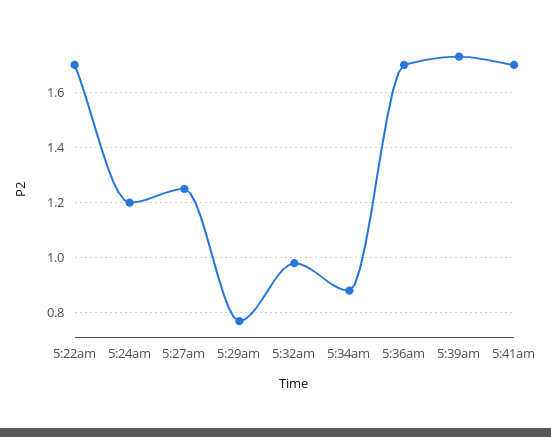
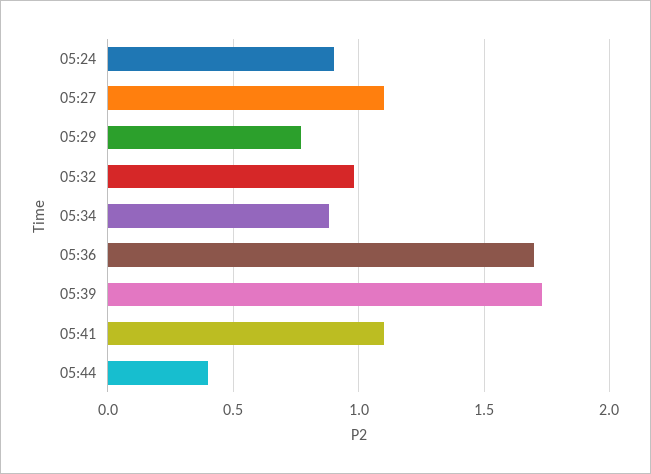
5:22am: 1.7 -> none
5:24am: 1.2 -> 0.9
5:27am: 1.25 -> 1.1
5:41am: 1.7 -> 1.1
05:44: none -> 0.4

